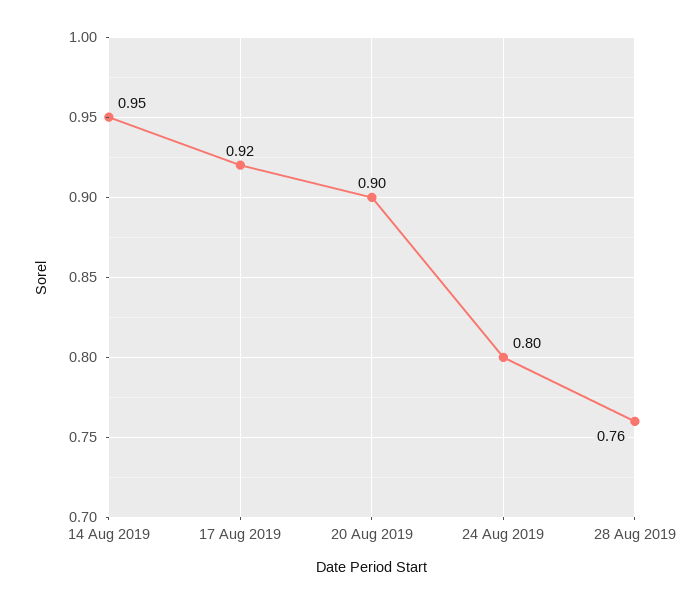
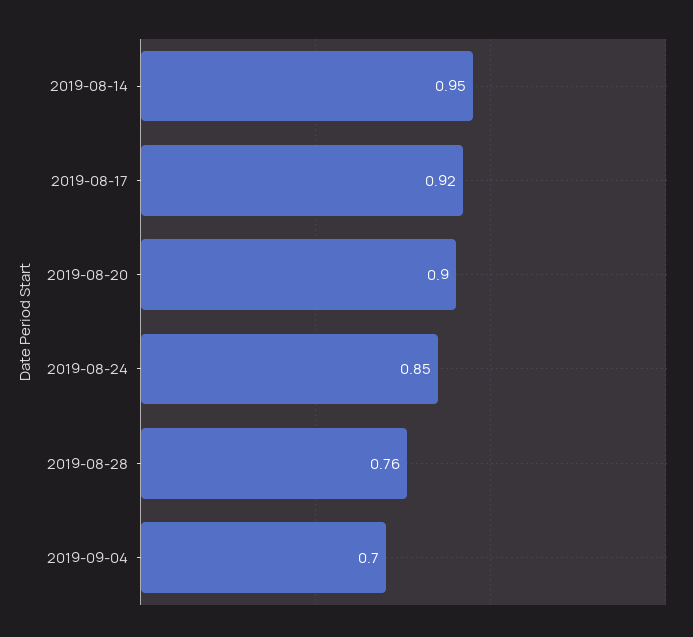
24 Aug 2019: 0.8 -> 0.85
2019-09-04: none -> 0.7

